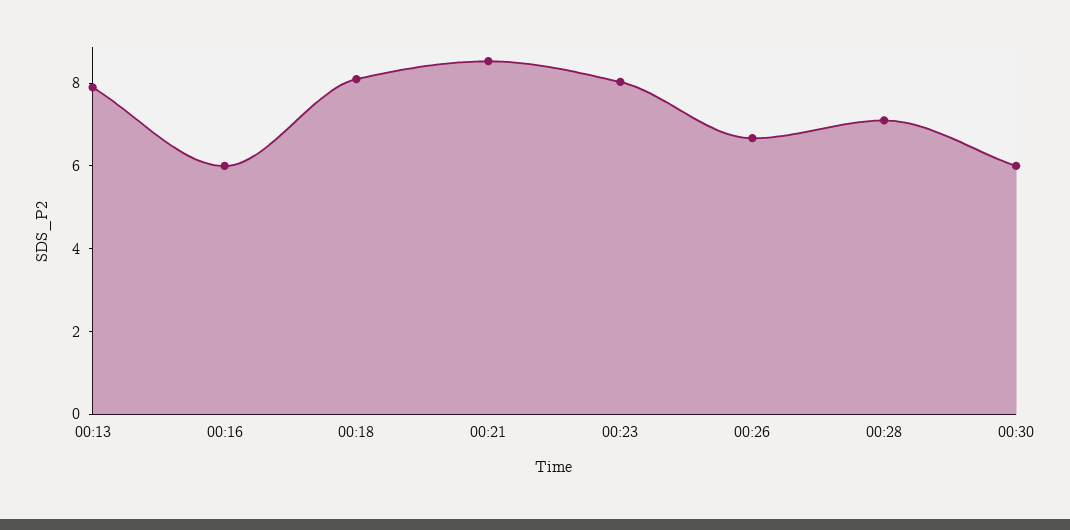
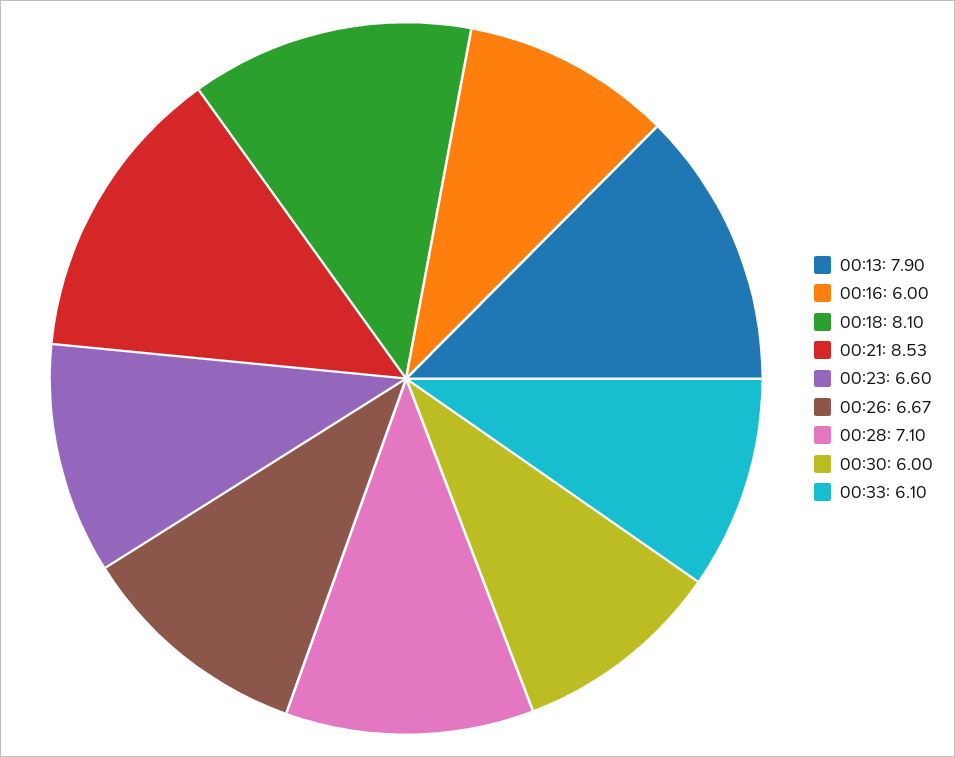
00:23: 8 -> 6.6
00:33: none -> 6.1

